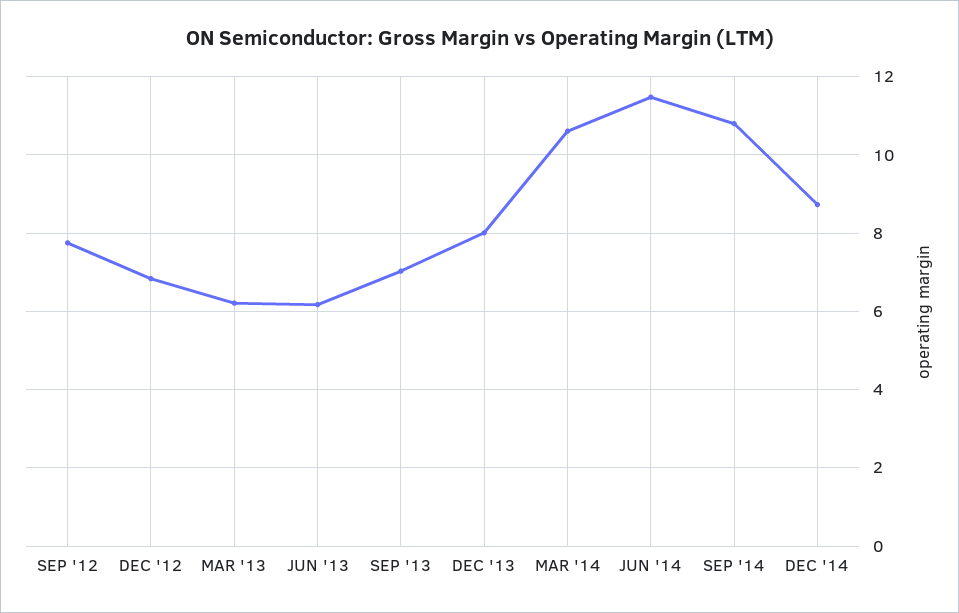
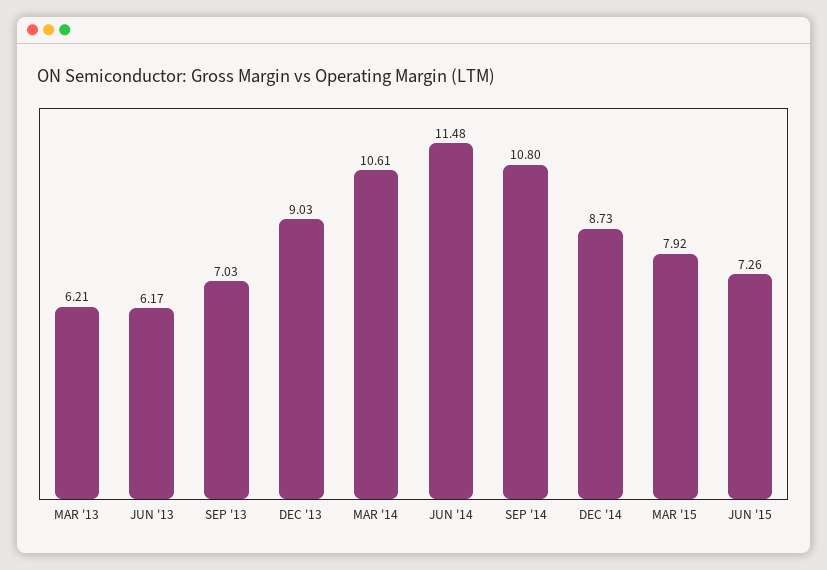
SEP '12: 7.8 -> none
DEC '12: 6.8 -> none
DEC '13: 8 -> 9.03
MAR '15: none -> 7.92
JUN '15: none -> 7.26

